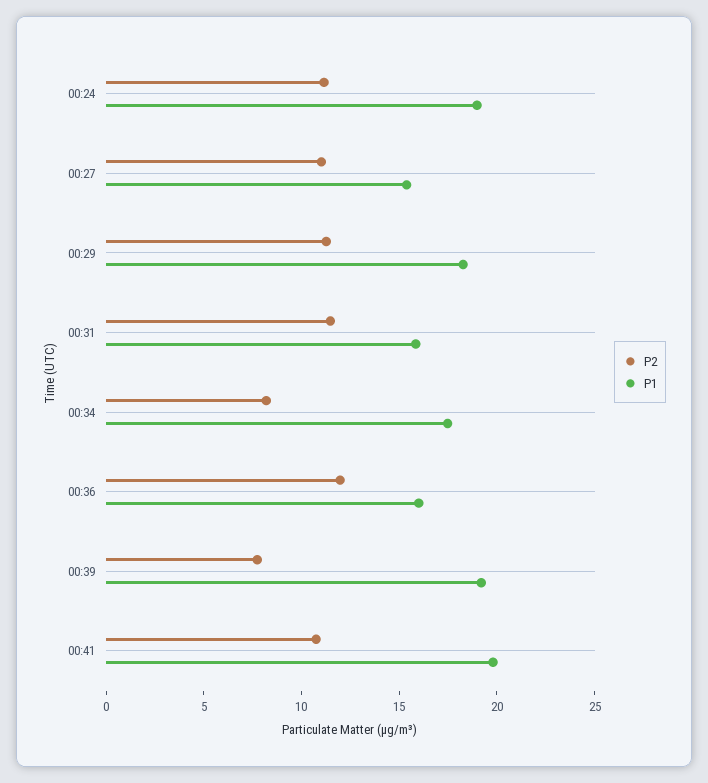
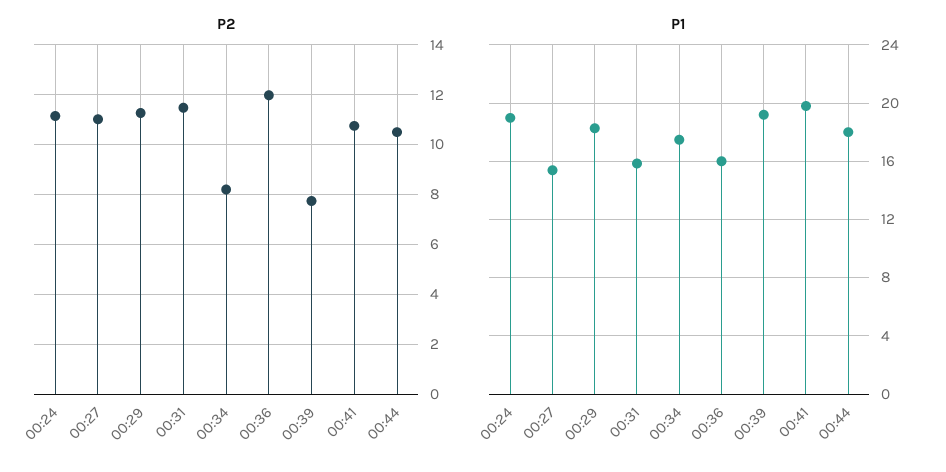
P2, 00:44: none -> 10.5
P1, 00:44: none -> 18

